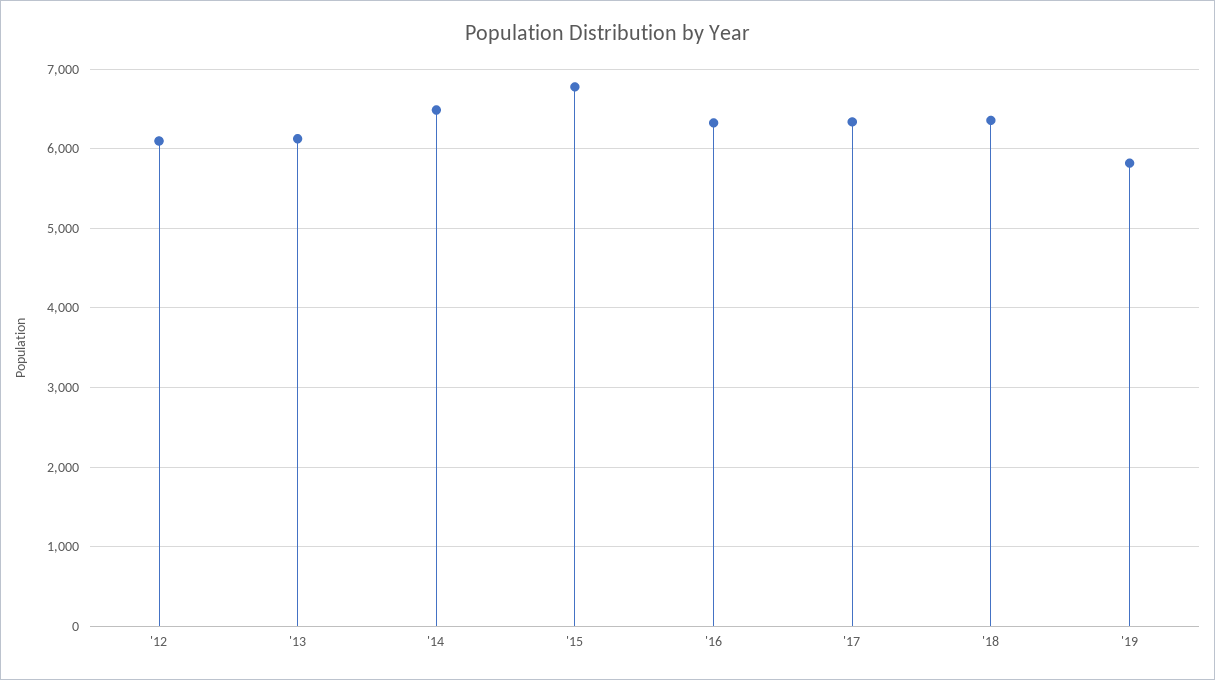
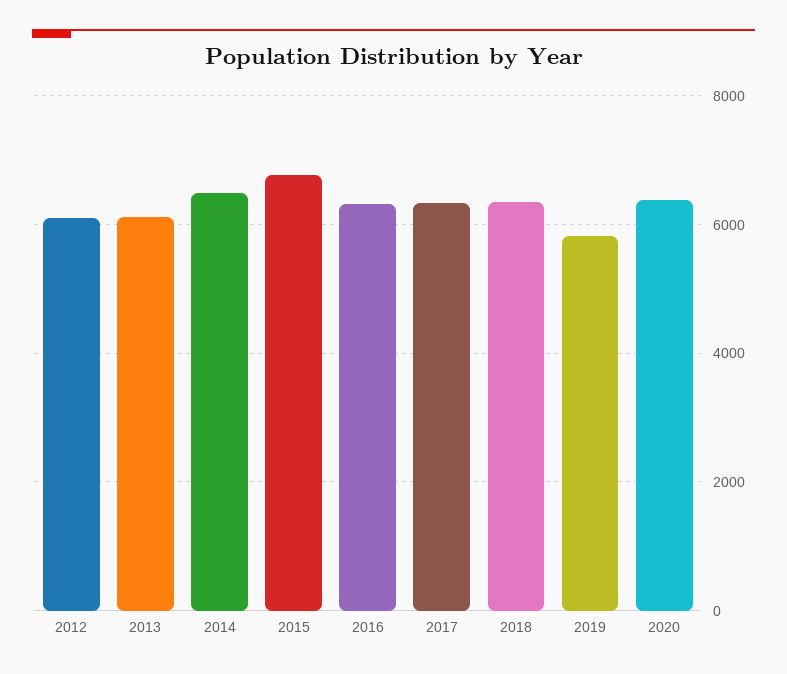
2020: none -> 6400

